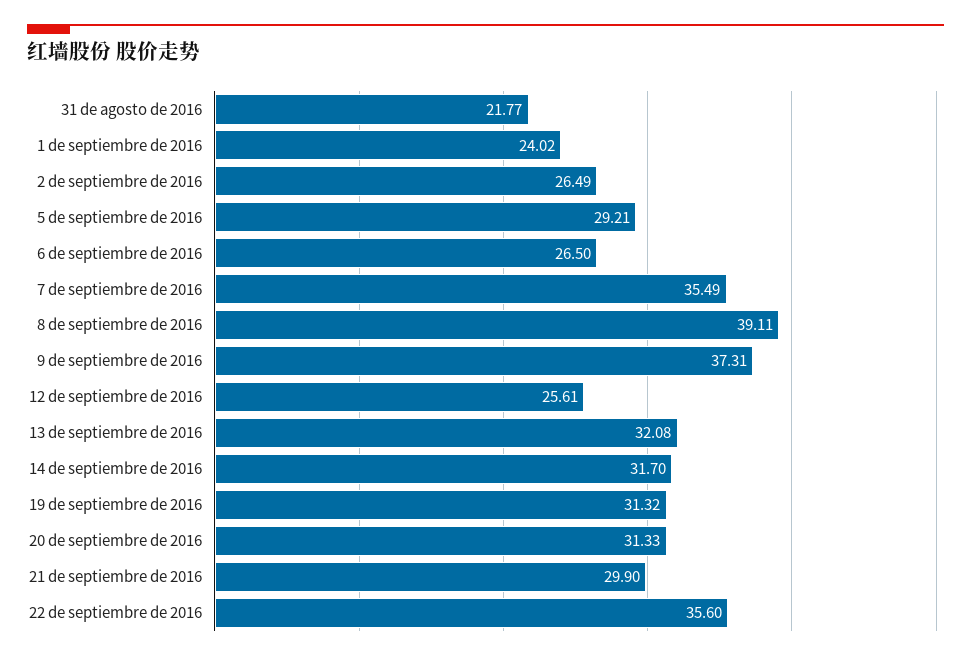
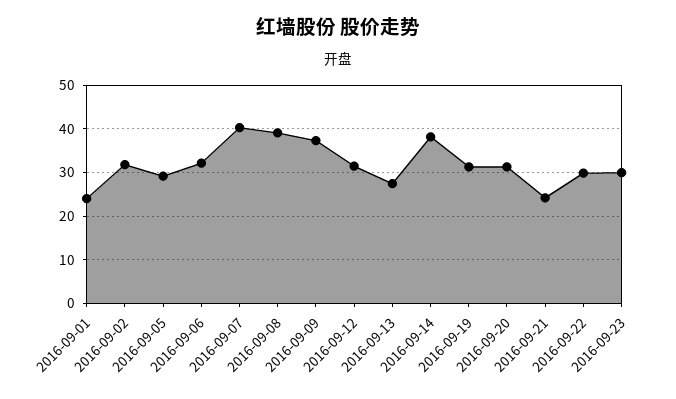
31 de agosto de 2016: 21.77 -> none
2 de septiembre de 2016: 26.49 -> 32
6 de septiembre de 2016: 26.5 -> 32
7 de septiembre de 2016: 35.49 -> 40
12 de septiembre de 2016: 25.61 -> 32
13 de septiembre de 2016: 32.08 -> 28
14 de septiembre de 2016: 31.7 -> 38
21 de septiembre de 2016: 29.9 -> 24
22 de septiembre de 2016: 35.6 -> 30
2016-09-23: none -> 30

